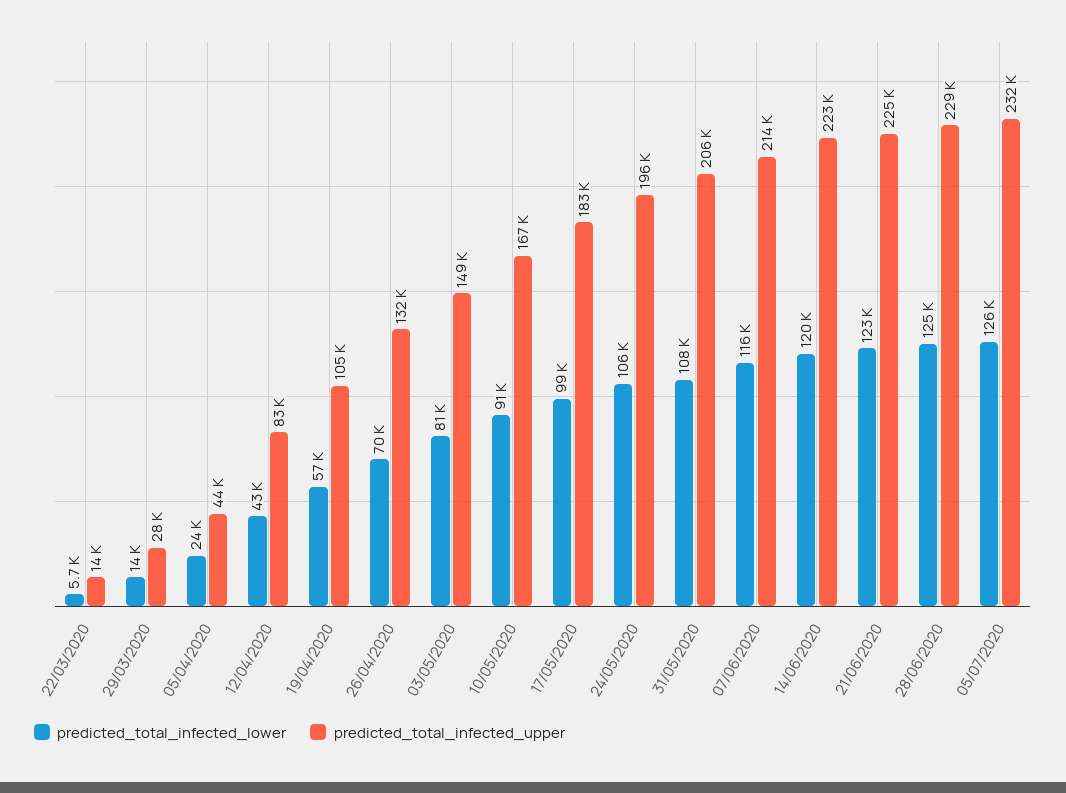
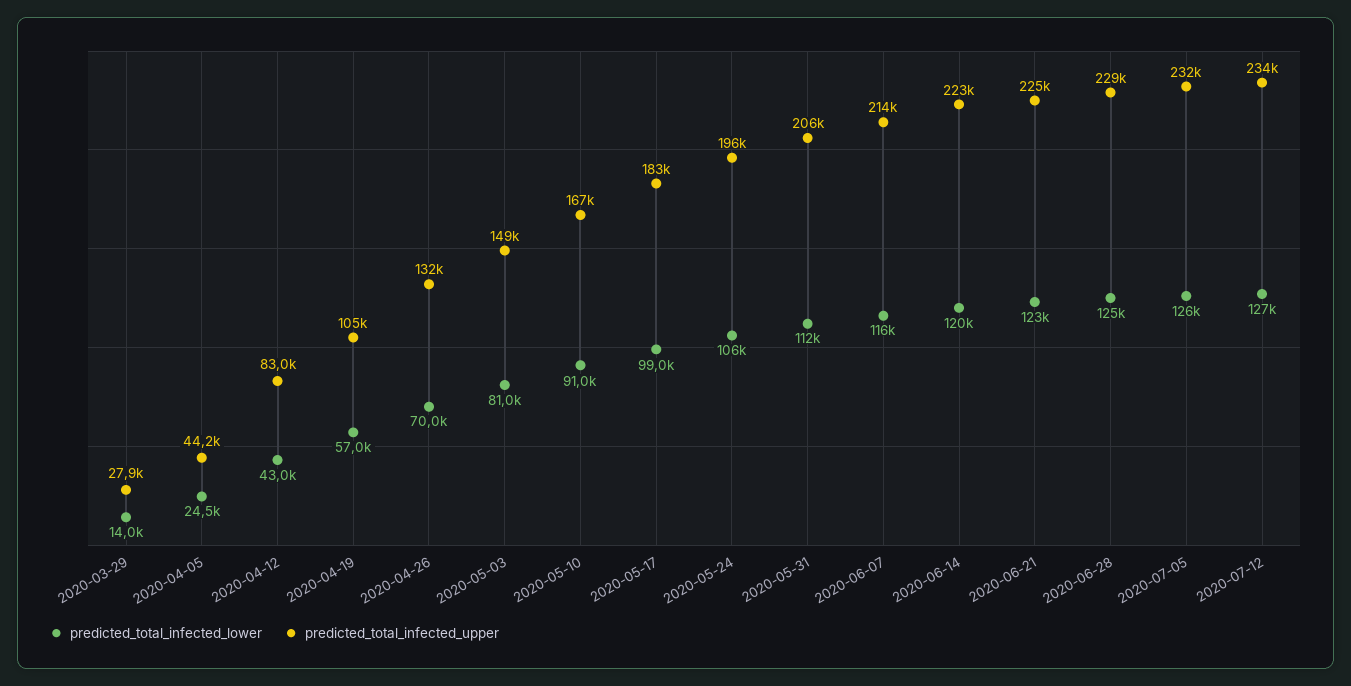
predicted_total_infected_lower, 22/03/2020: 5700 -> none
predicted_total_infected_upper, 22/03/2020: 14000 -> none
predicted_total_infected_lower, 31/05/2020: 108000 -> 112000
predicted_total_infected_lower, 2020-07-12: none -> 127000
predicted_total_infected_upper, 2020-07-12: none -> 234000

